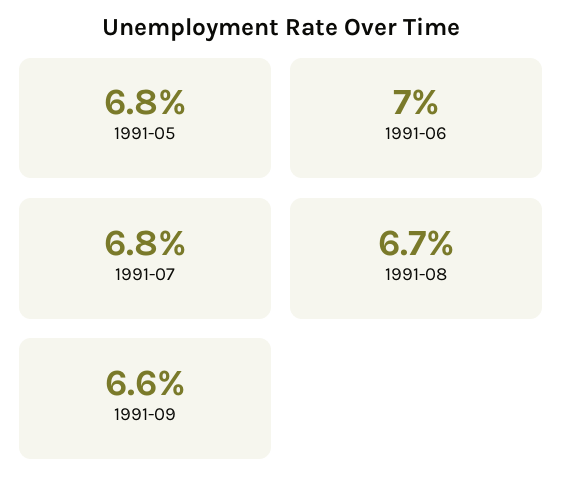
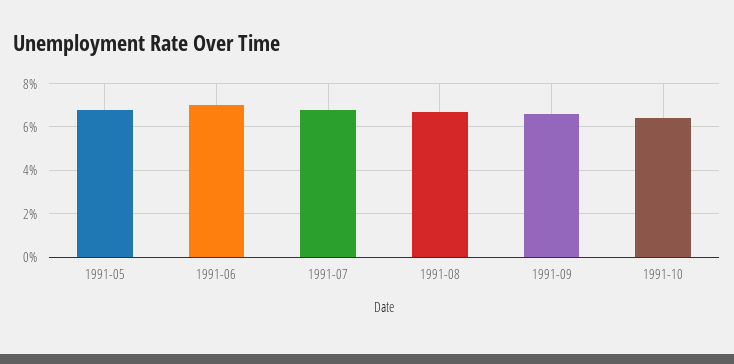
1991-10: none -> 6.5

